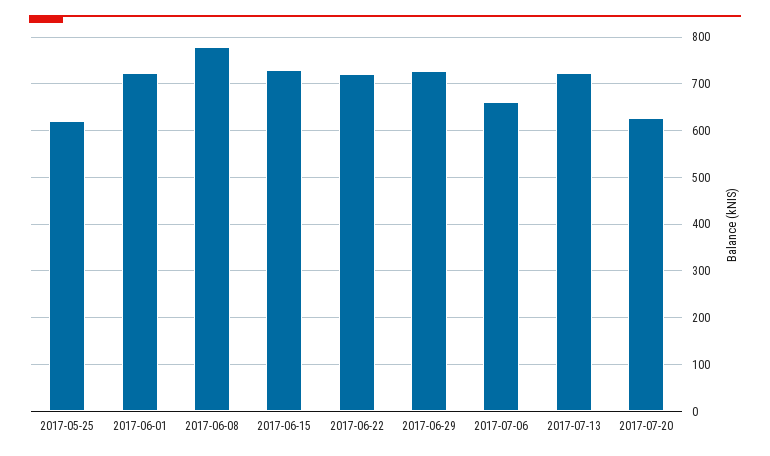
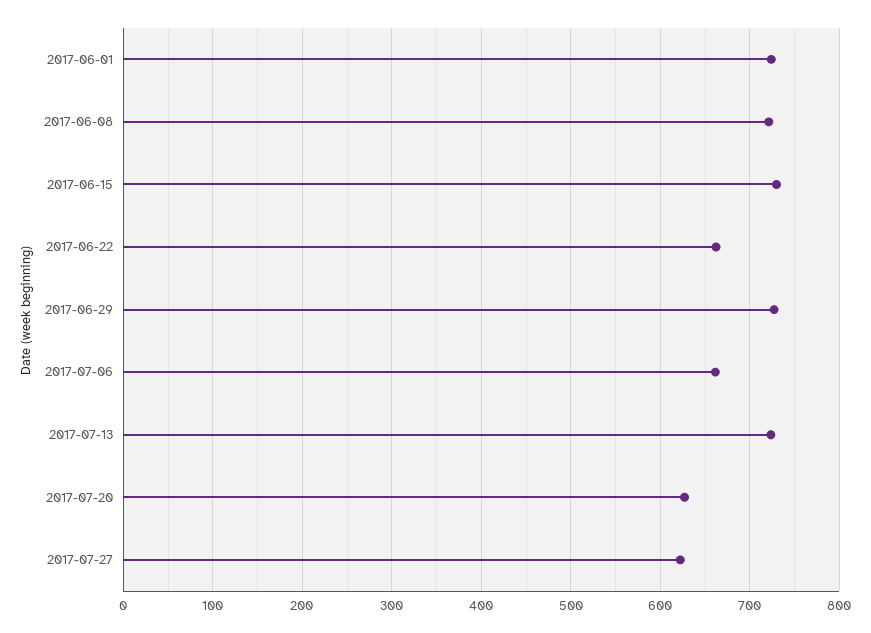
2017-05-25: 620 -> none
2017-06-08: 780 -> 720
2017-06-22: 720 -> 660
2017-07-27: none -> 620

